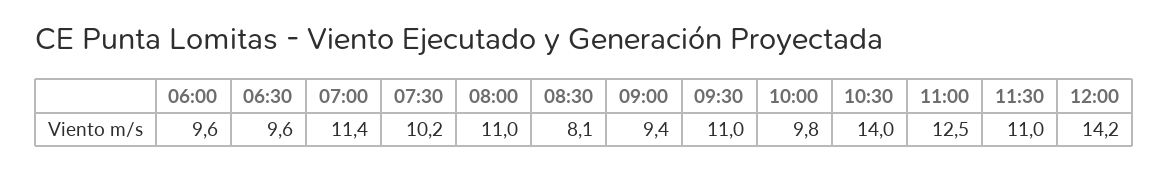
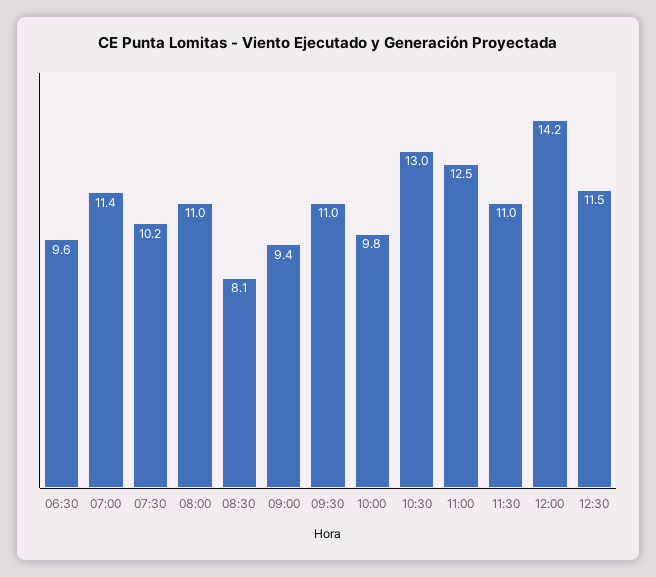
06:00: 9.6 -> none
10:30: 14 -> 13
12:30: none -> 11.5

